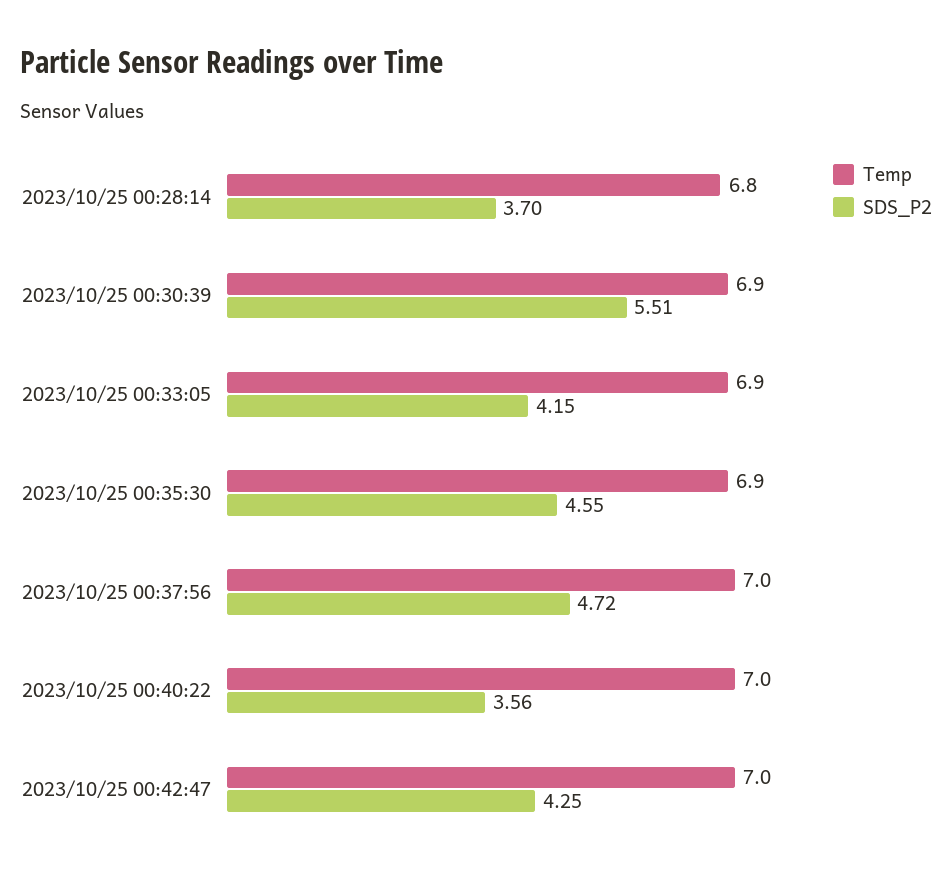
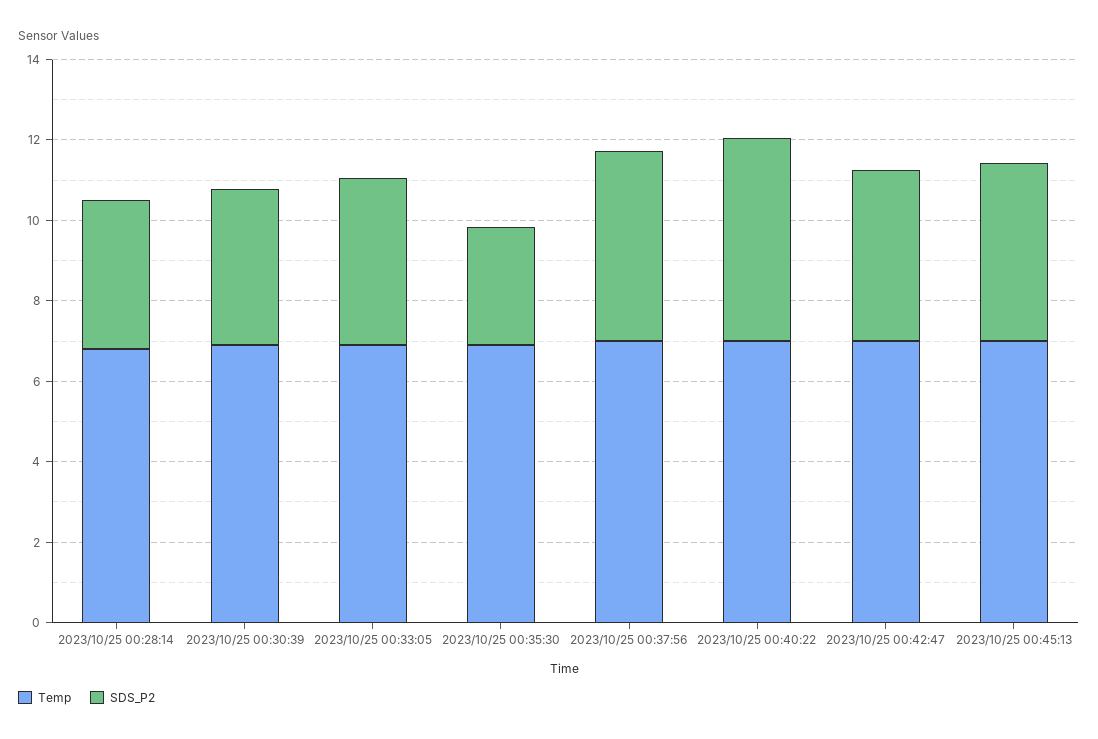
SDS_P2, 2023/10/25 00:30:39: 5.51 -> 4
SDS_P2, 2023/10/25 00:35:30: 4.55 -> 3
SDS_P2, 2023/10/25 00:40:22: 3.56 -> 5
Temp, 2023/10/25 00:45:13: none -> 7
SDS_P2, 2023/10/25 00:45:13: none -> 4.5

